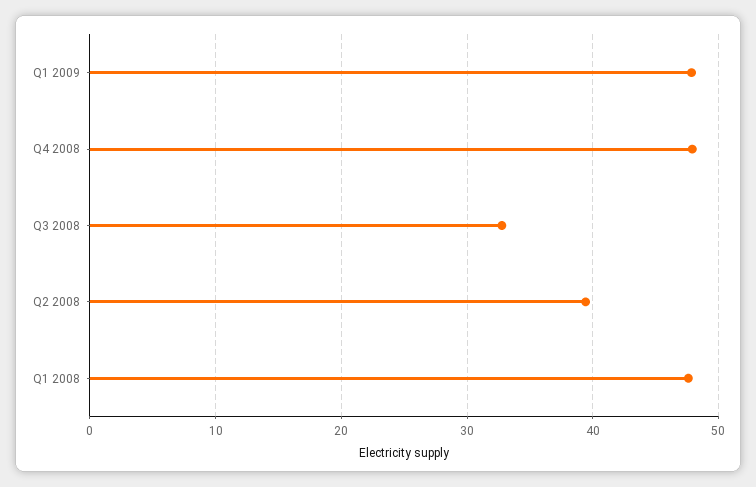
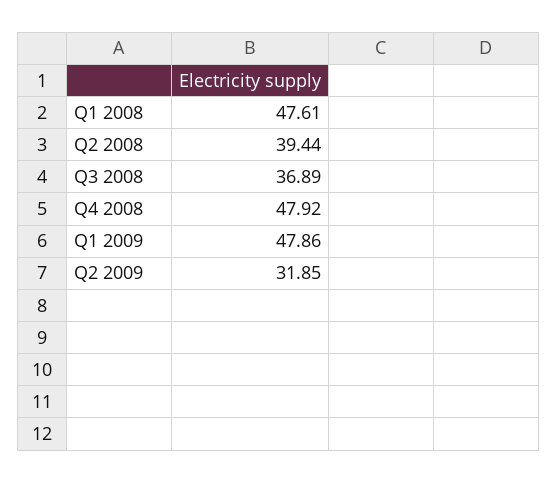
Q3 2008: 33 -> 36.89
Q2 2009: none -> 31.85

